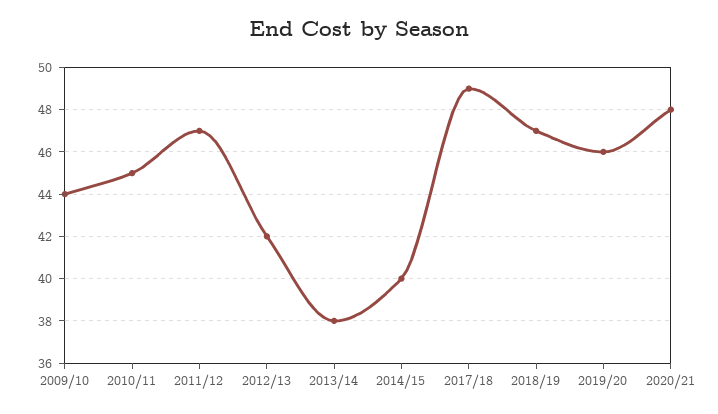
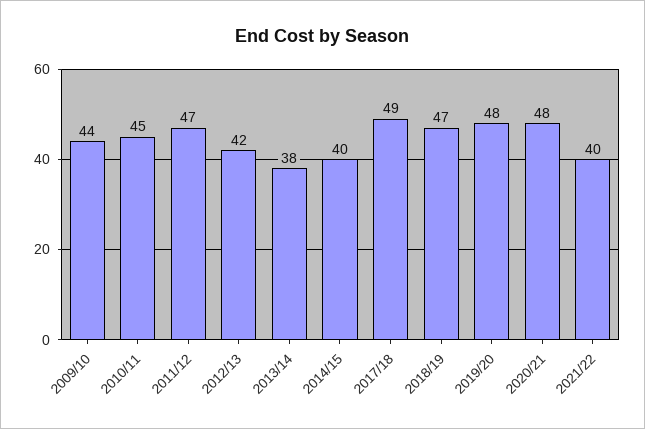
2019/20: 46 -> 48
2021/22: none -> 40

